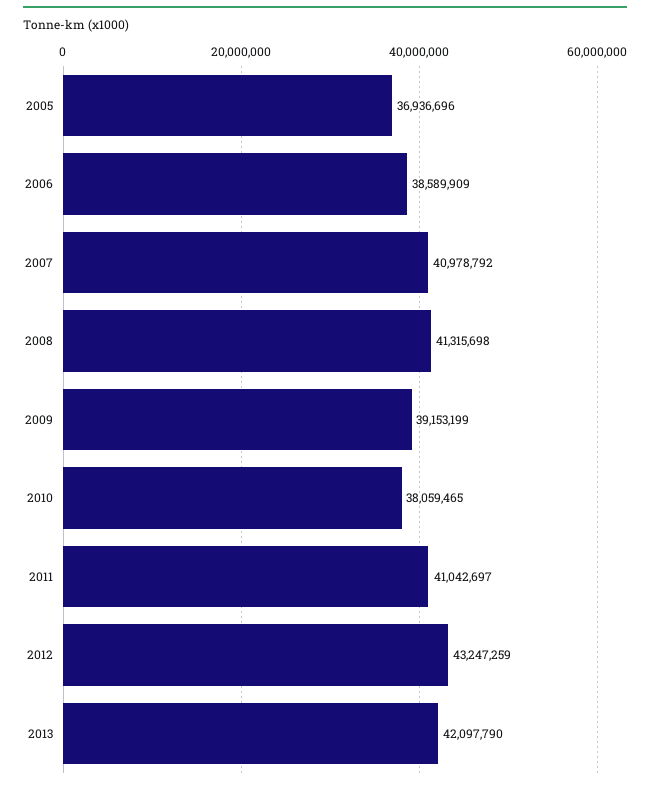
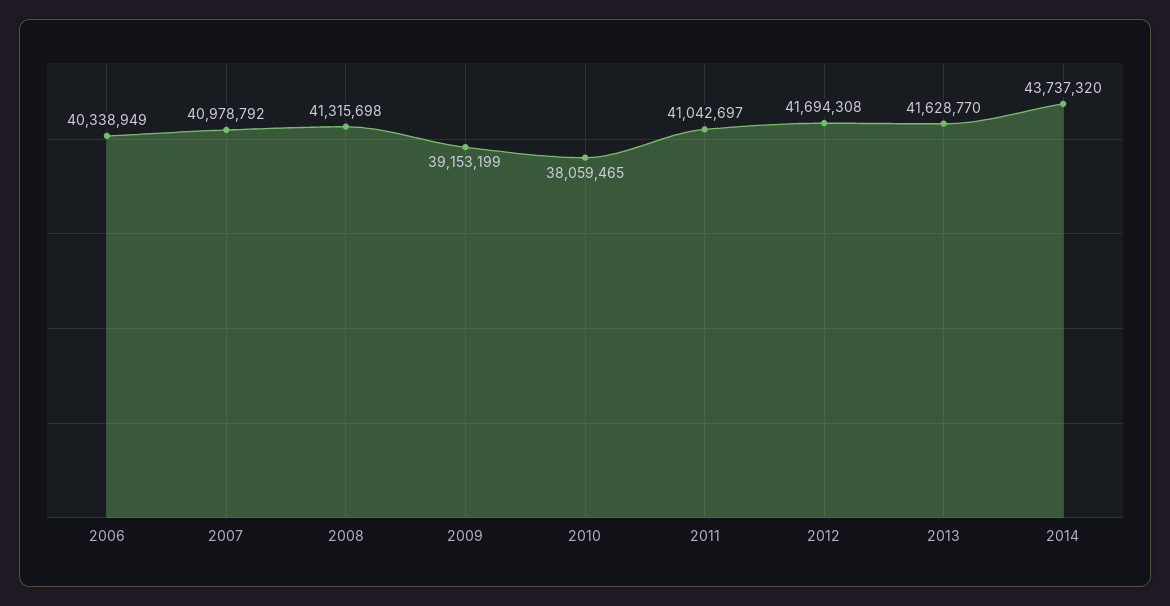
2005: 36936696 -> none
2006: 38589909 -> 40338949
2012: 43247259 -> 41694308
2013: 42097790 -> 41628770
2014: none -> 43737320

